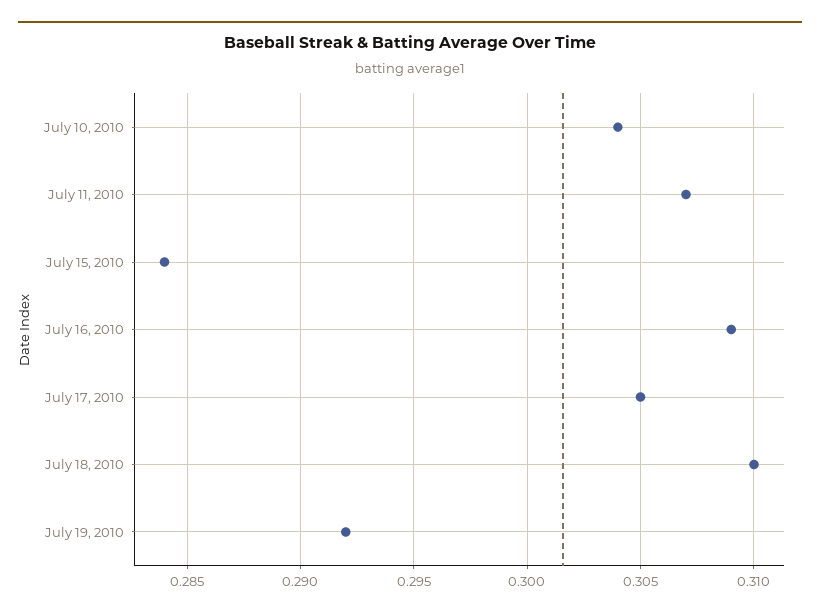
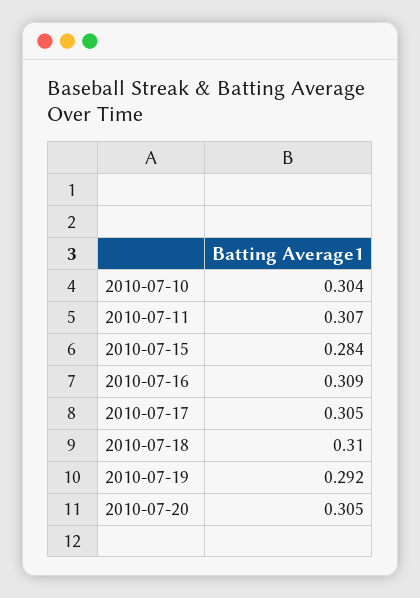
2010-07-20: none -> 0.305

